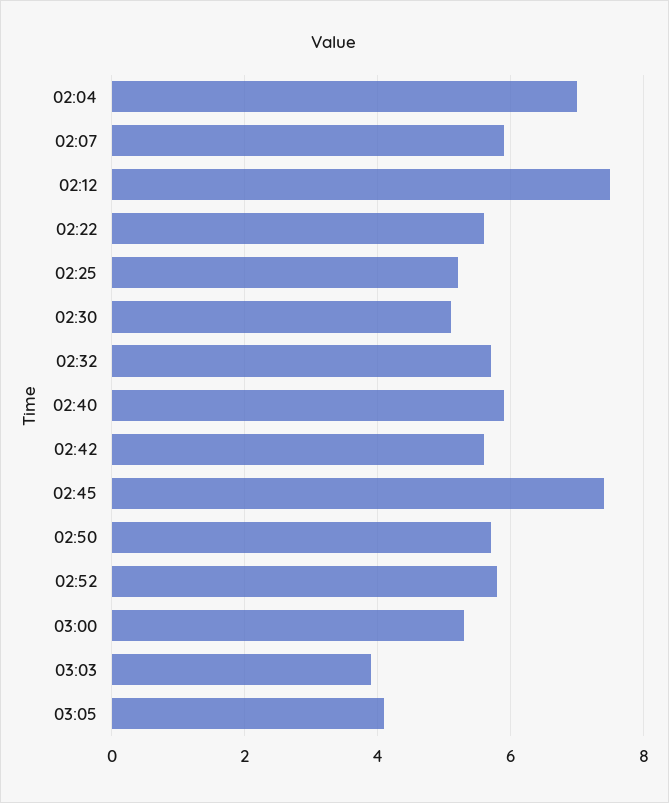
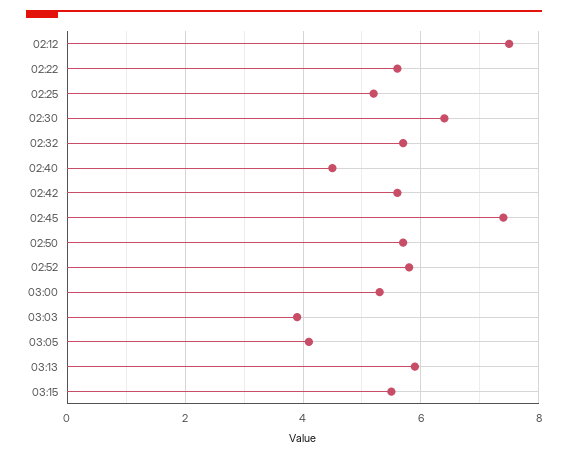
02:04: 7 -> none
02:07: 6 -> none
02:30: 5 -> 6.5
02:40: 6 -> 4.5
03:13: none -> 6
03:15: none -> 5.5

